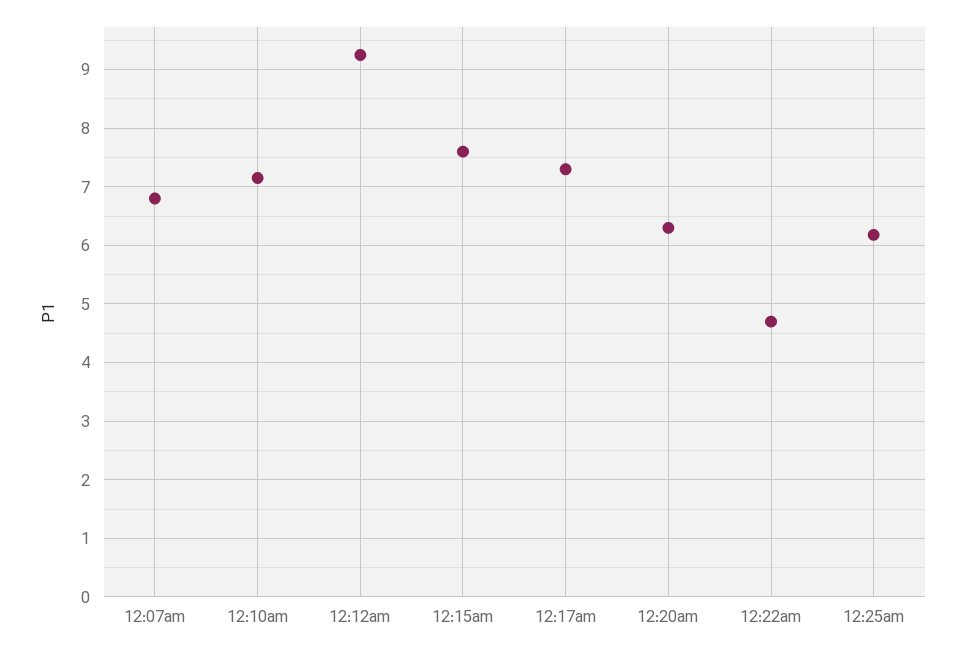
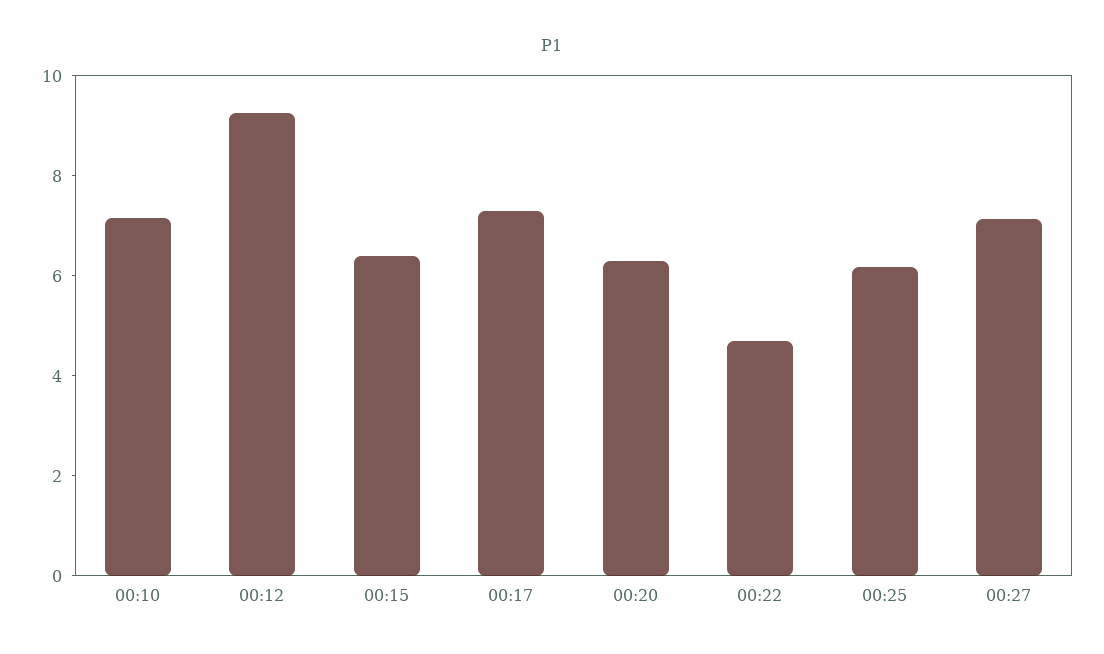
12:07am: 6.8 -> none
12:15am: 7.6 -> 6.5
00:27: none -> 7

